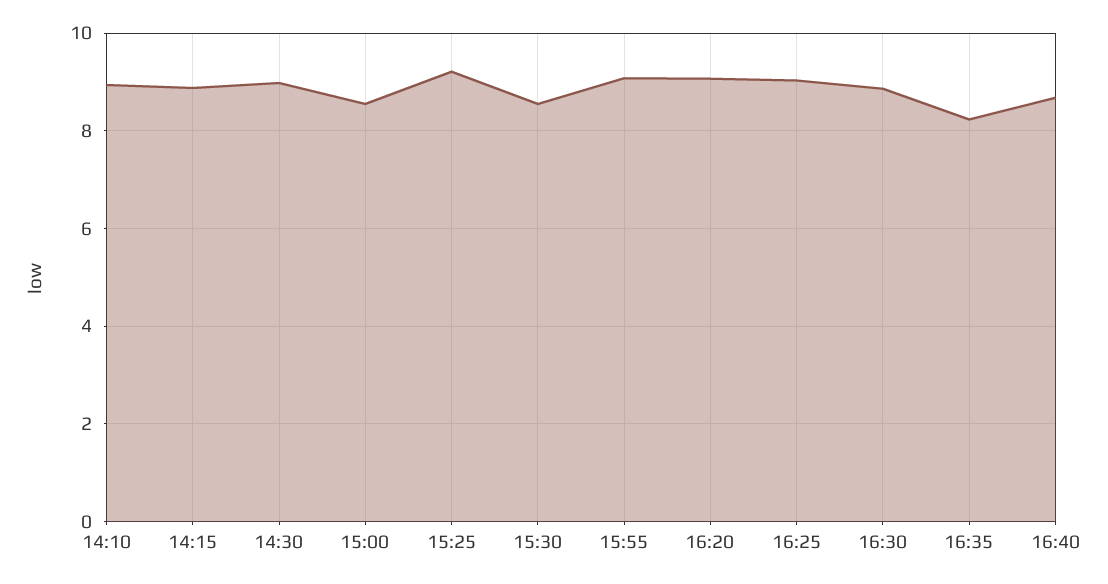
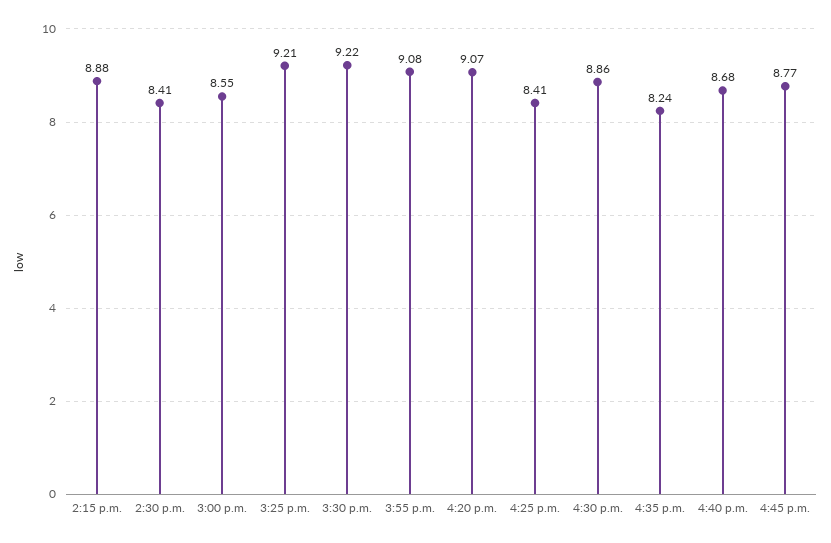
14:10: 9 -> none
14:30: 9 -> 8.41
15:30: 8.6 -> 9.22
16:25: 9 -> 8.41
4:45 p.m.: none -> 8.77

